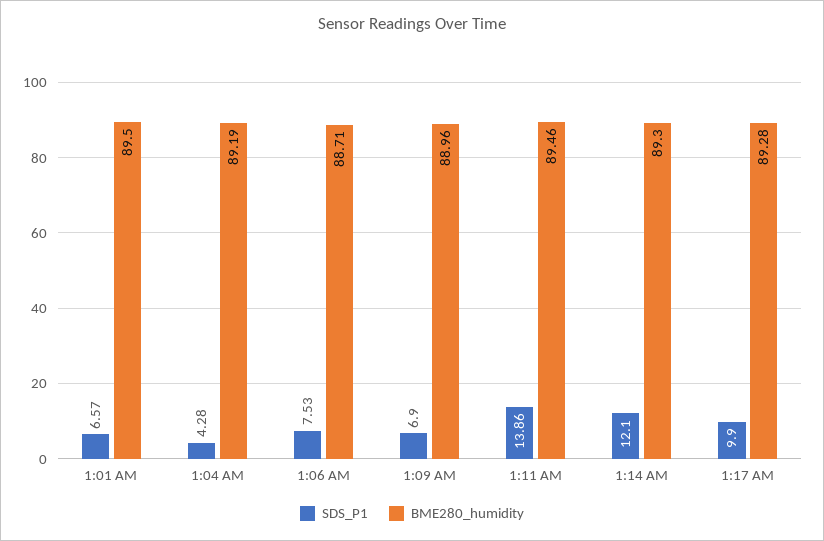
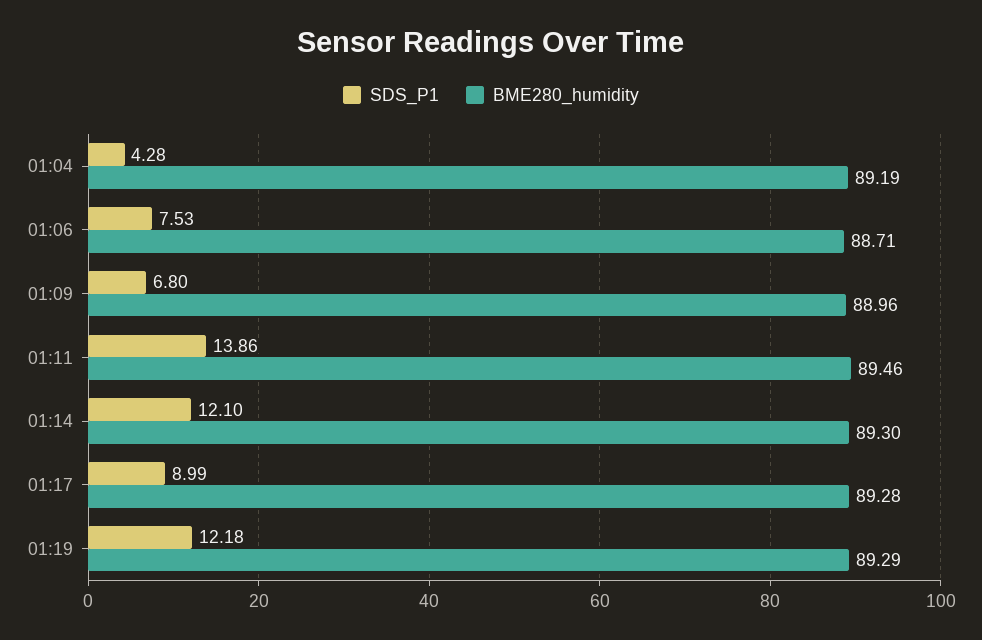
SDS_P1, 1:01 AM: 6.57 -> none
BME280_humidity, 1:01 AM: 89.5 -> none
SDS_P1, 1:09 AM: 6.9 -> 6.8
SDS_P1, 1:17 AM: 9.9 -> 8.99
SDS_P1, 01:19: none -> 12.18
BME280_humidity, 01:19: none -> 89.29

